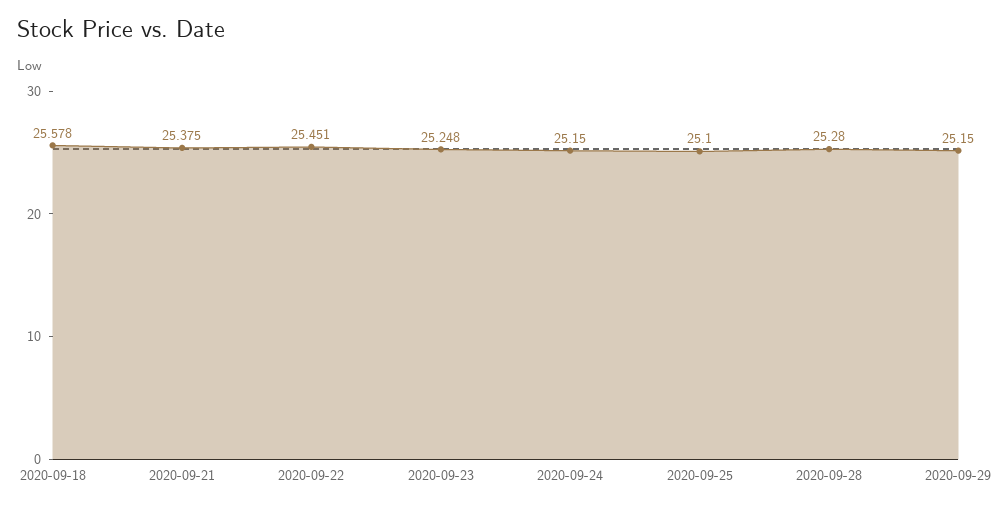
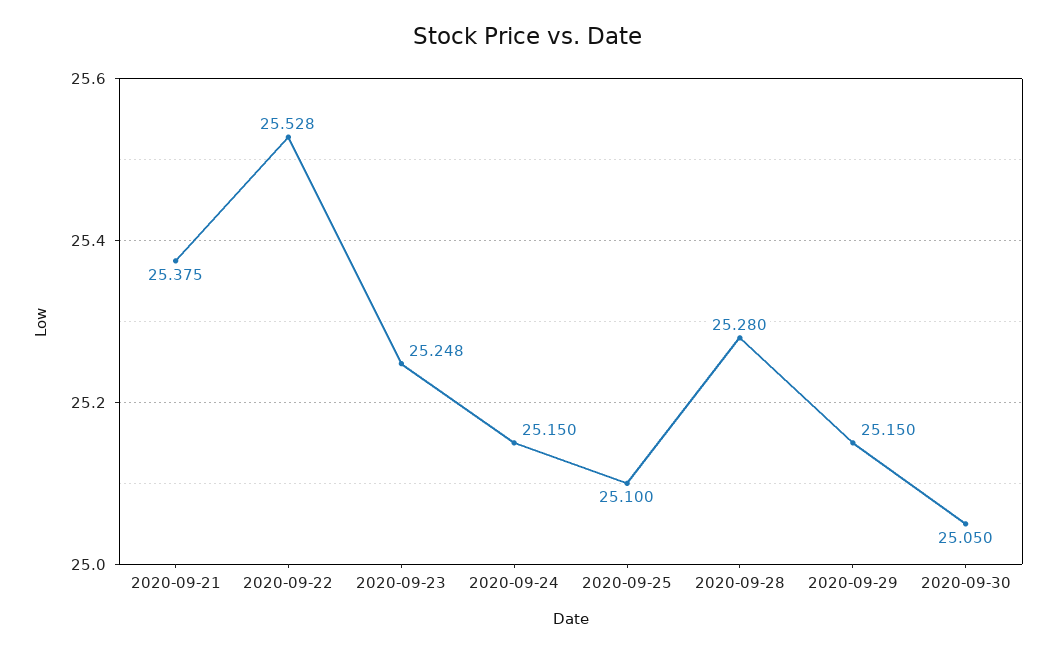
2020-09-18: 25.578 -> none
2020-09-22: 25.451 -> 25.528
2020-09-30: none -> 25.05

